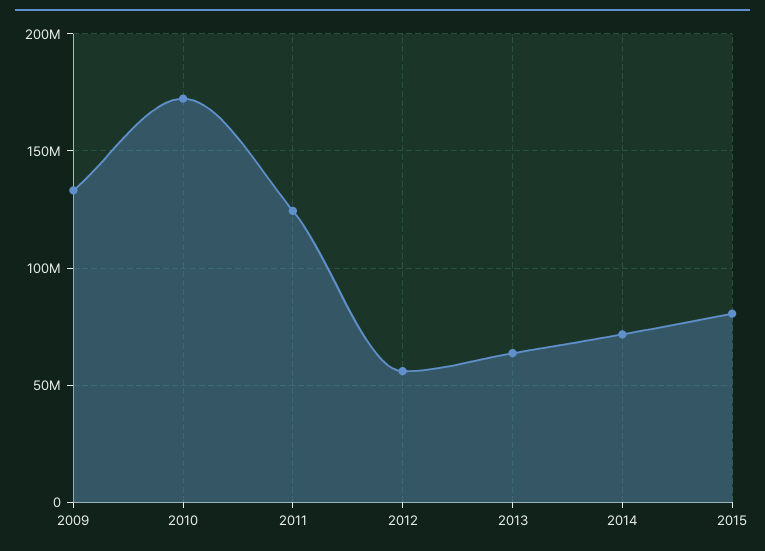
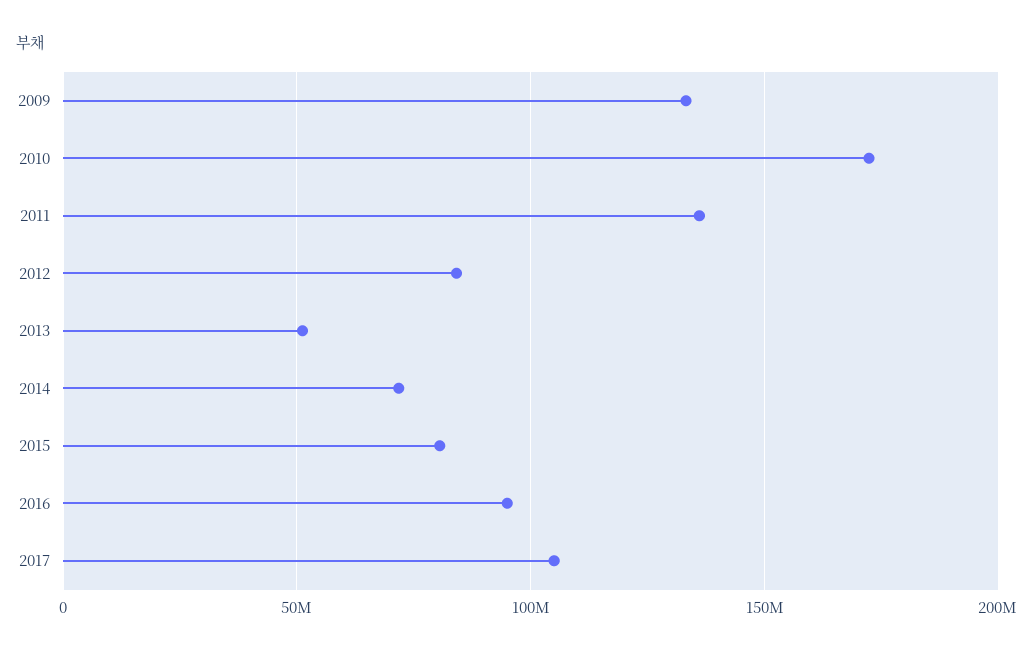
2011: 125000000 -> 135000000
2012: 55000000 -> 85000000
2013: 65000000 -> 50000000
2016: none -> 95000000
2017: none -> 105000000

